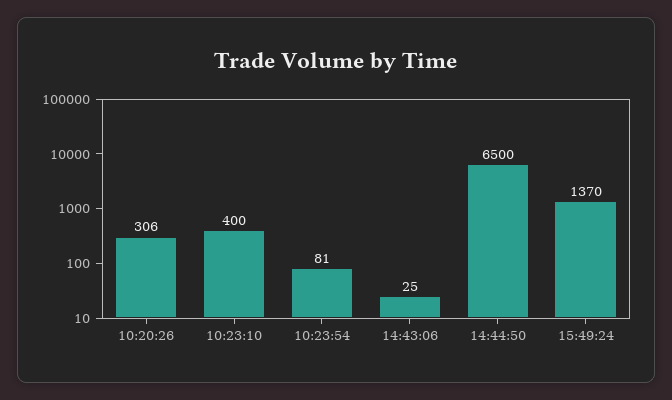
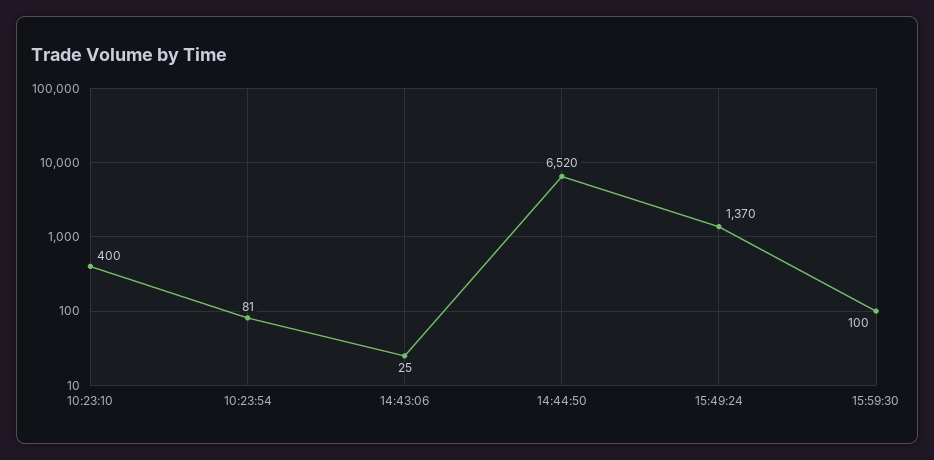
10:20:26: 306 -> none
14:44:50: 6500 -> 6520
15:59:30: none -> 100

